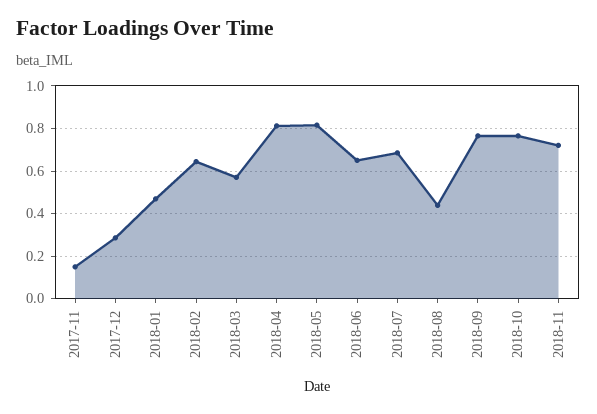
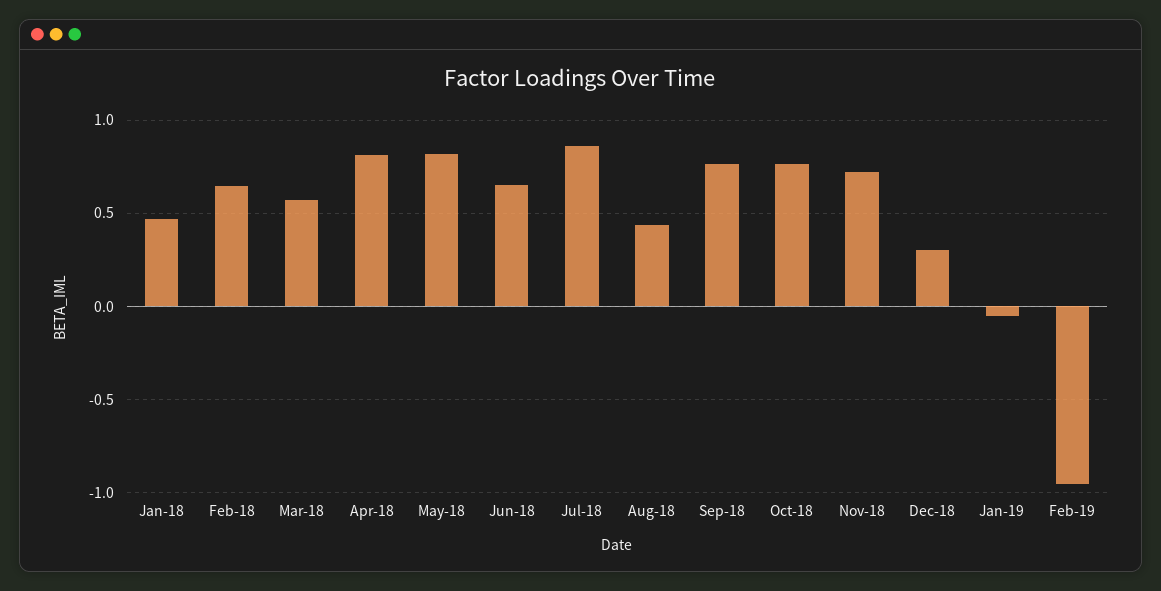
2017-11: 0.15 -> none
2017-12: 0.3 -> none
2018-07: 0.7 -> 0.85
Dec-18: none -> 0.3
Jan-19: none -> -0.05
Feb-19: none -> -0.95

